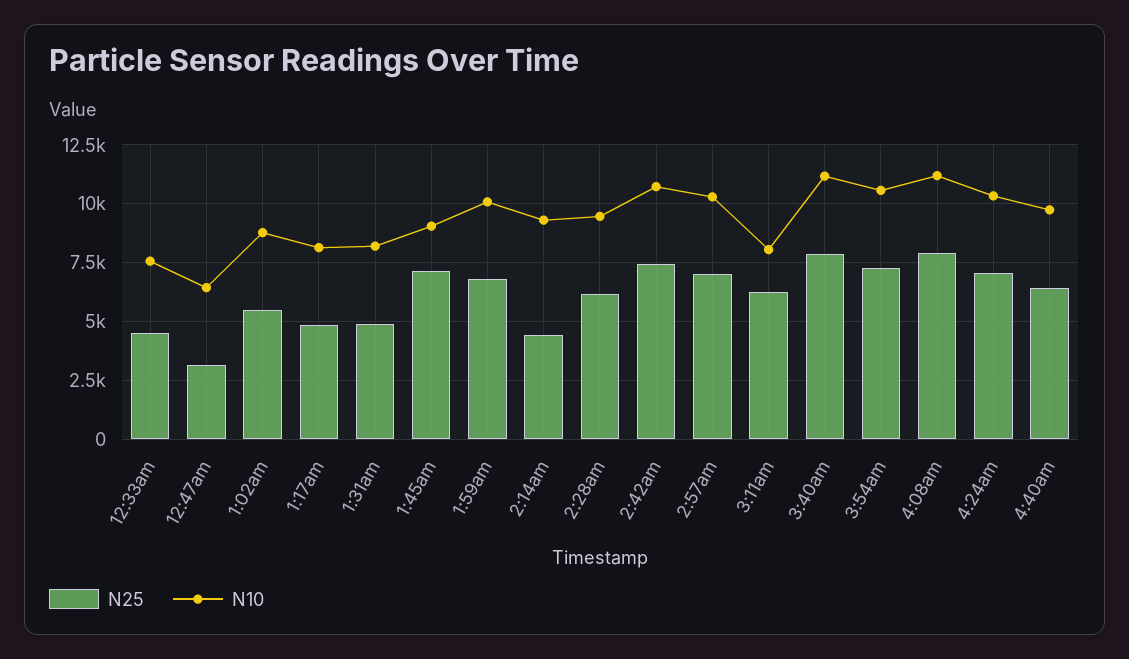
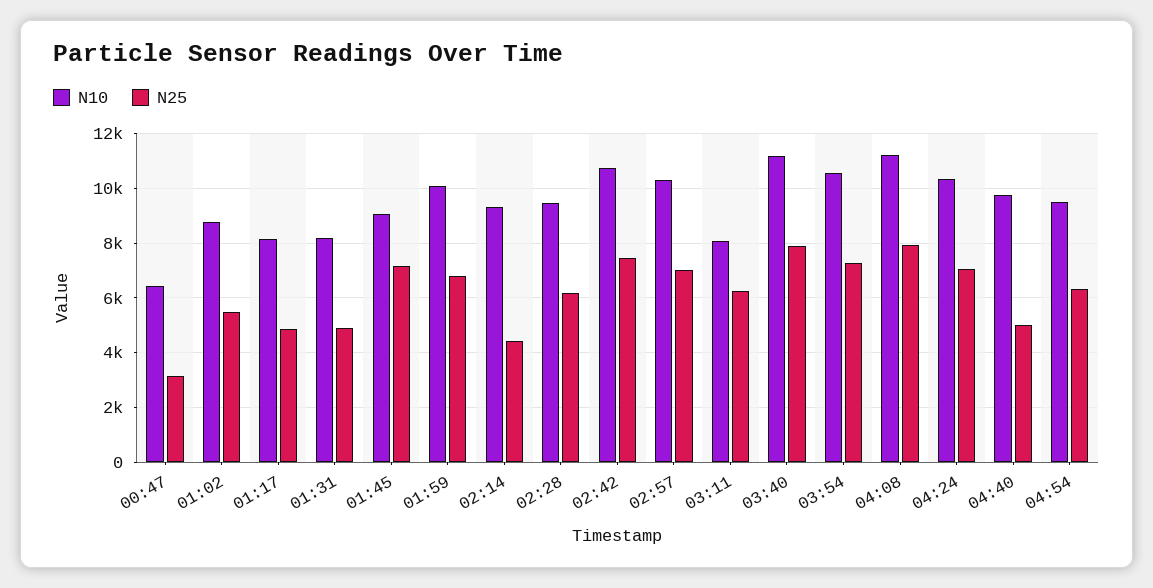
N25, 12:33am: 4500 -> none
N10, 12:33am: 7500 -> none
N25, 4:40am: 6500 -> 5000
N10, 04:54: none -> 9500
N25, 04:54: none -> 6250

